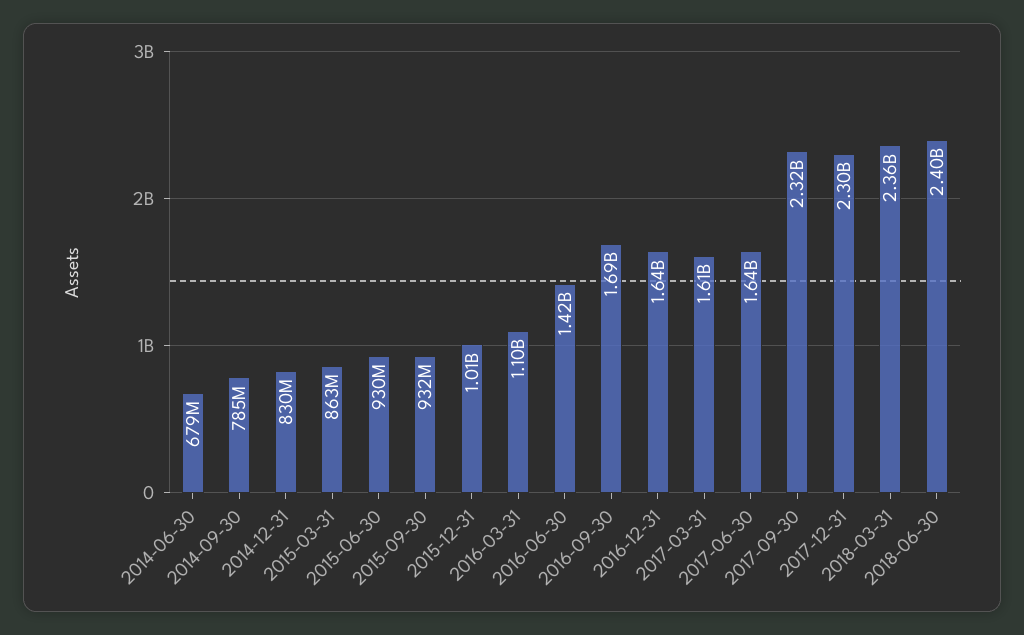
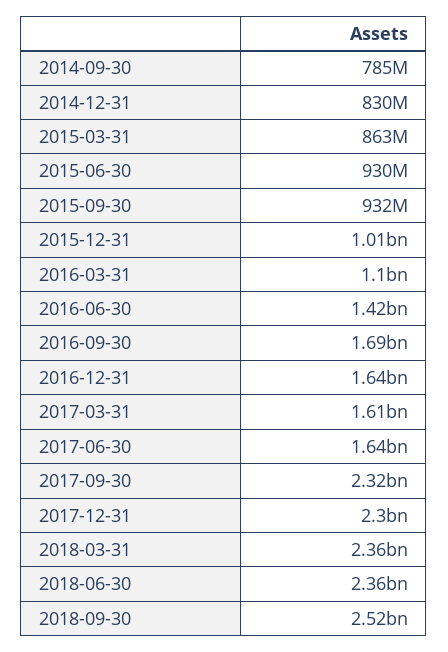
2014-06-30: 679000000 -> none
2018-06-30: 2400000000 -> 2360000000
2018-09-30: none -> 2520000000

